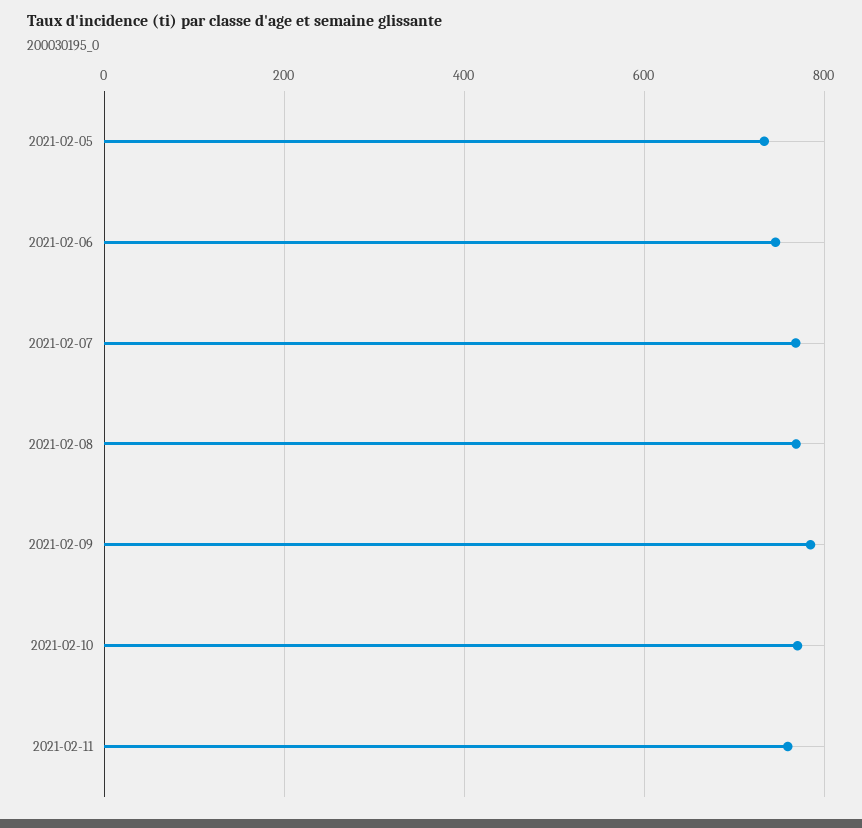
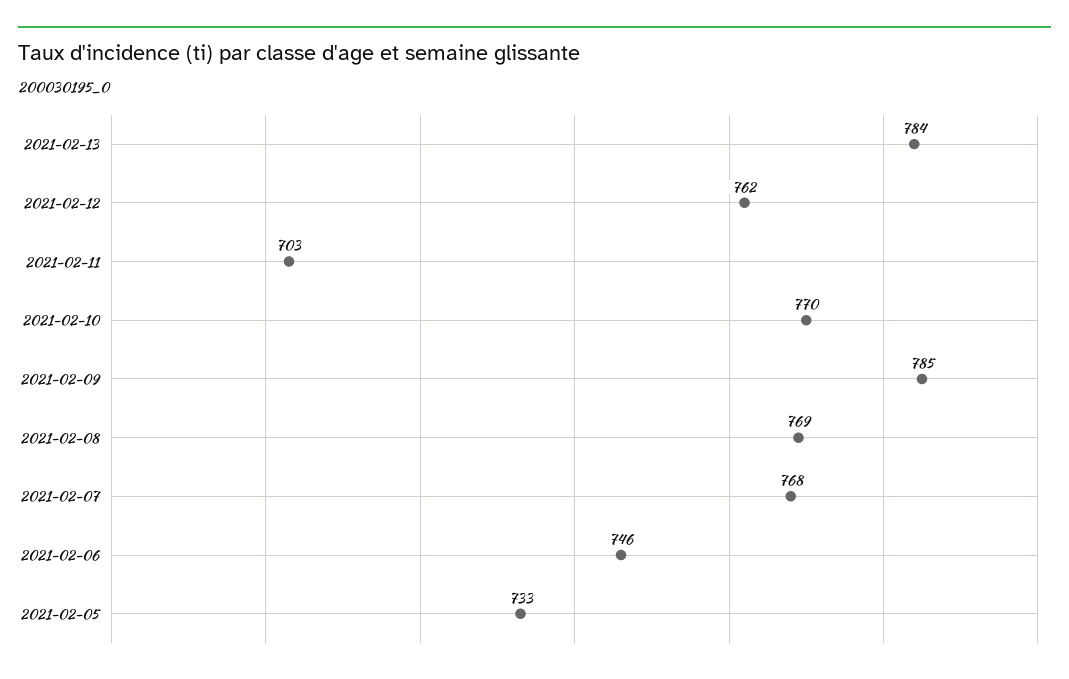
2021-02-11: 760 -> 703
2021-02-13: none -> 784
2021-02-12: none -> 762

